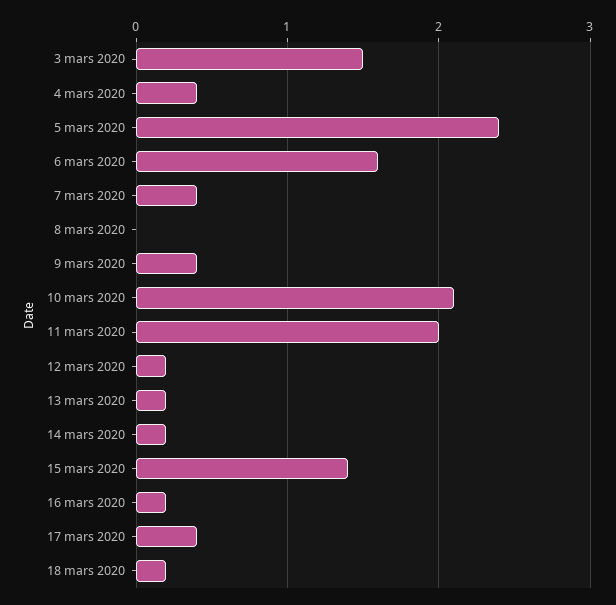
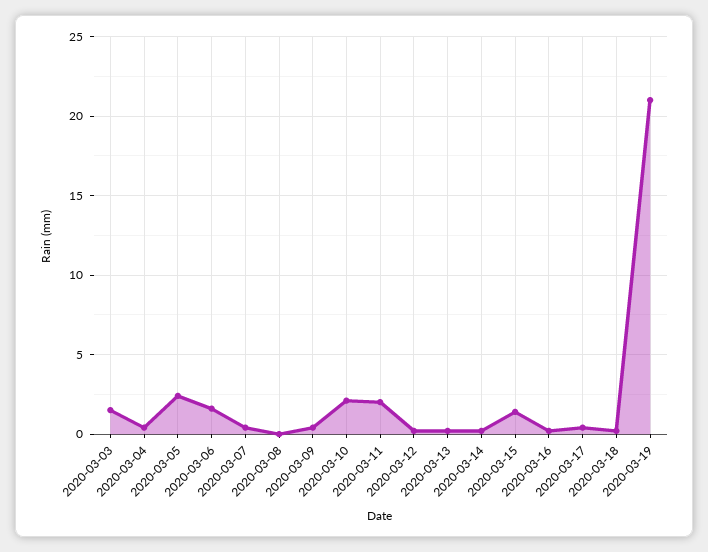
2020-03-19: none -> 21

